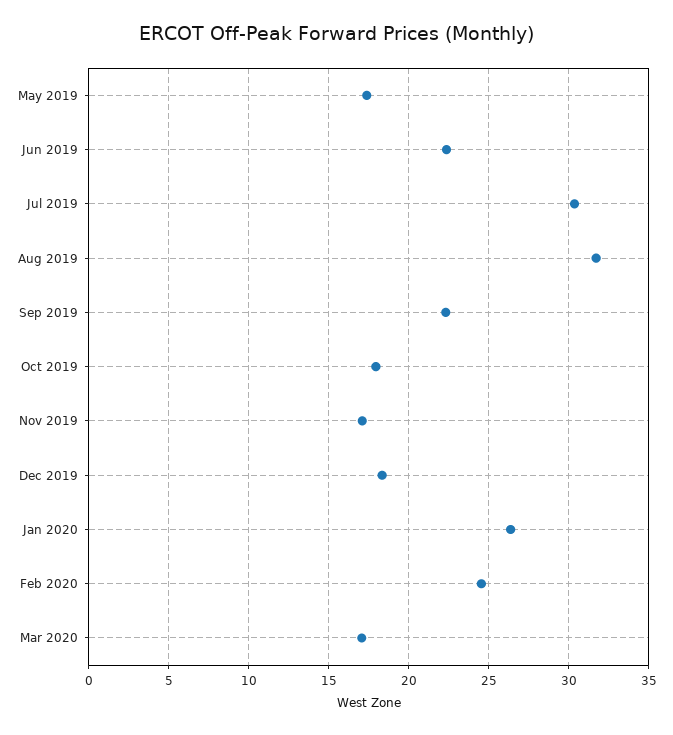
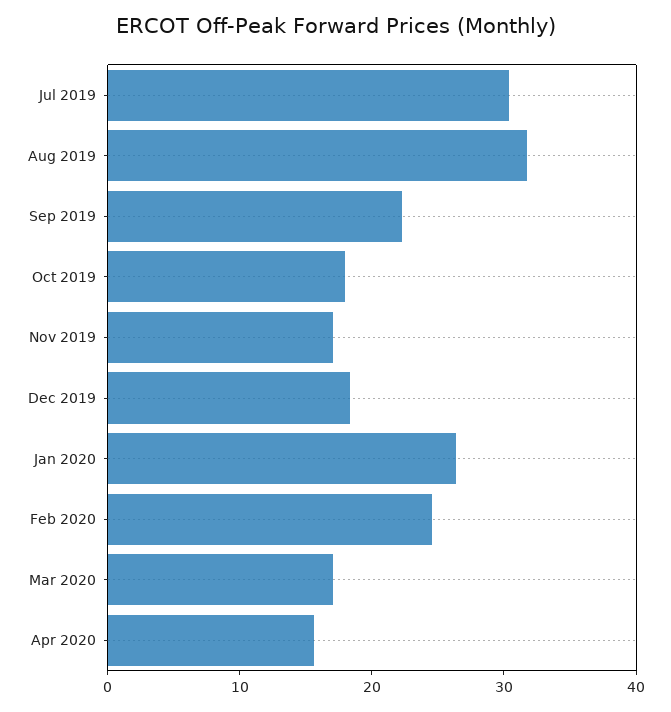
May 2019: 17.5 -> none
Jun 2019: 22.5 -> none
Apr 2020: none -> 16

